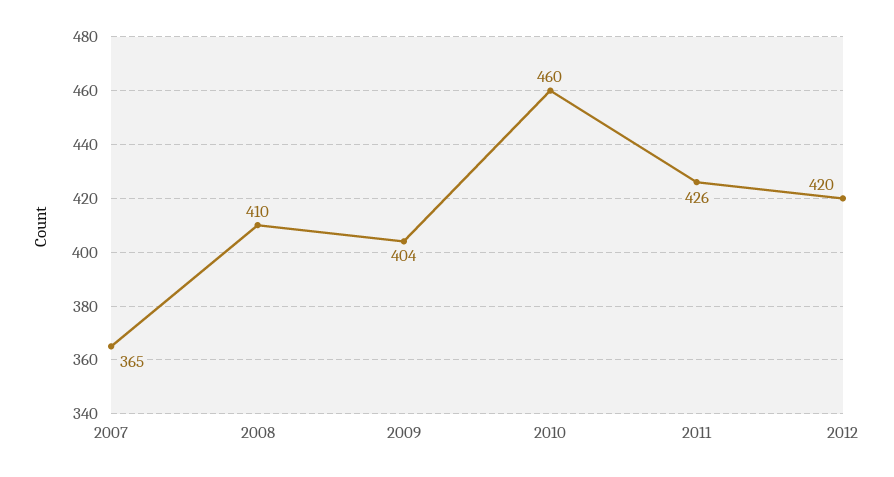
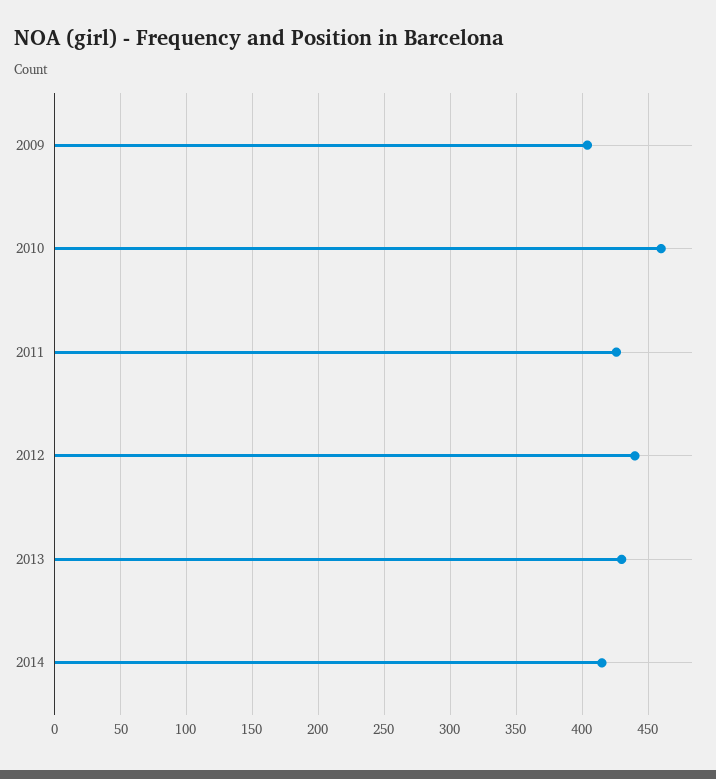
2007: 365 -> none
2008: 410 -> none
2012: 420 -> 440
2013: none -> 430
2014: none -> 415

